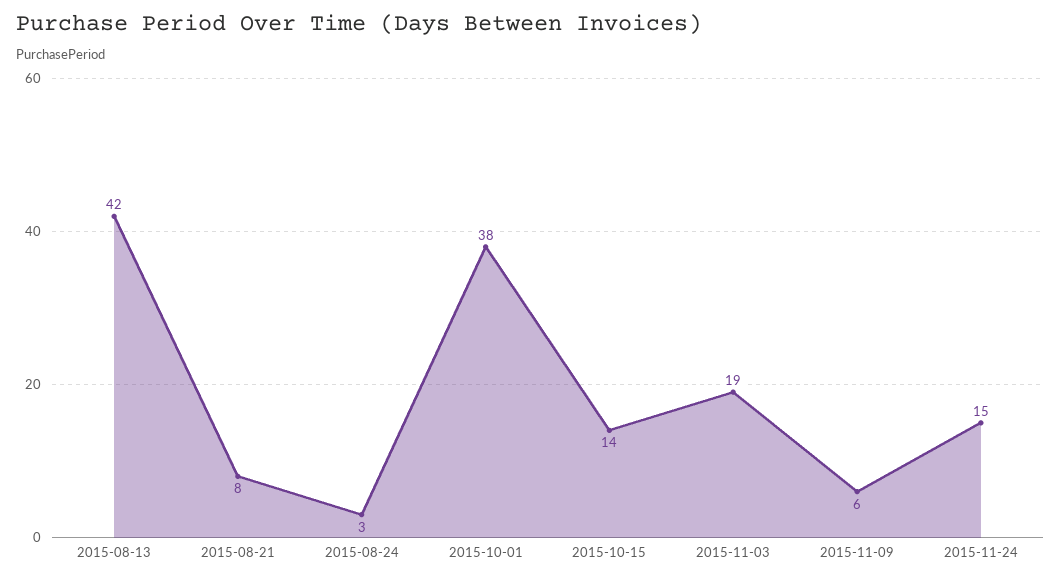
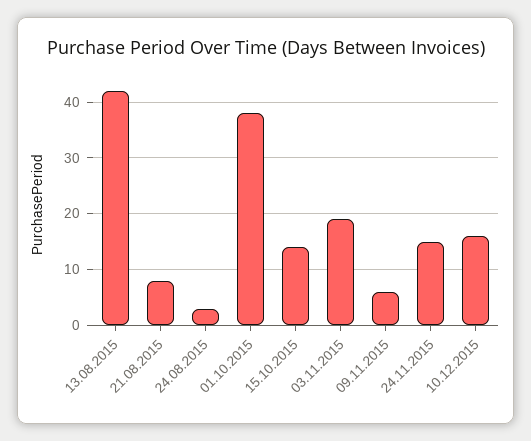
10.12.2015: none -> 15

